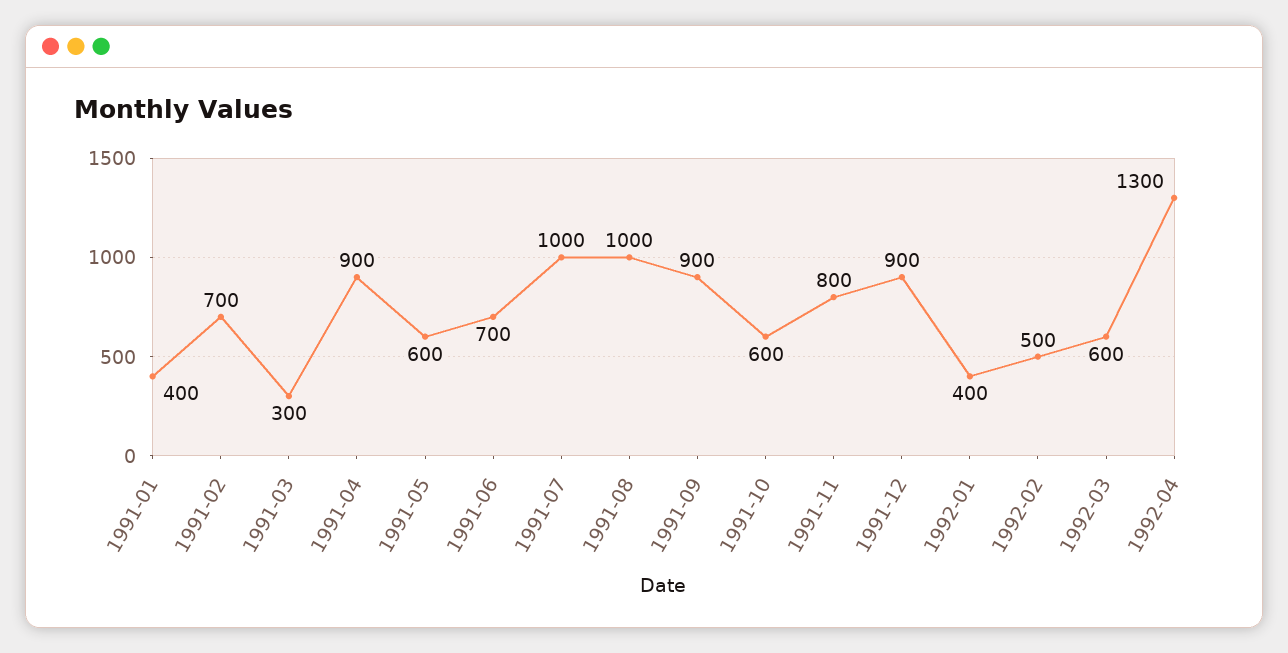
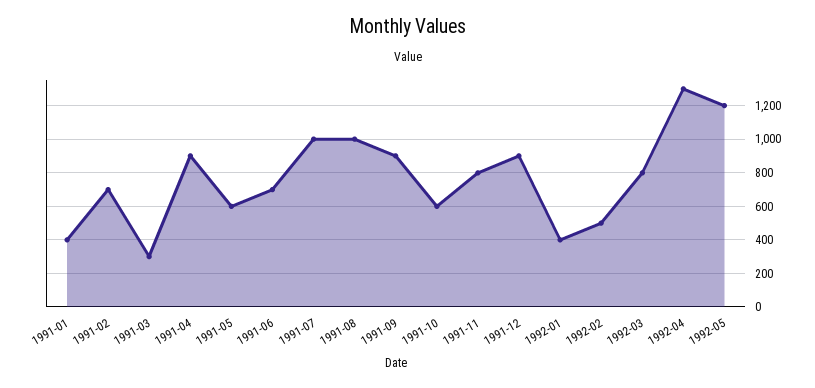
1992-03: 600 -> 800
1992-05: none -> 1200

